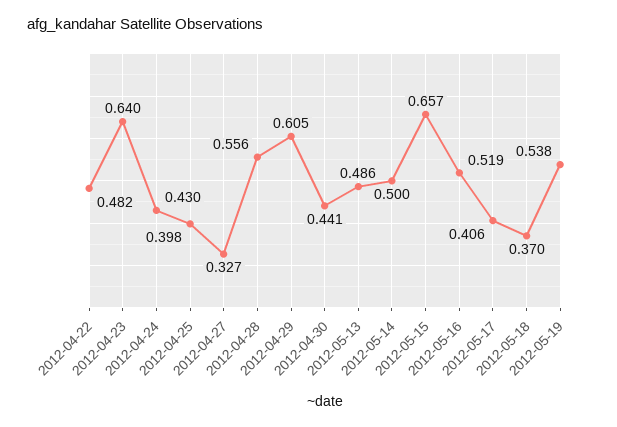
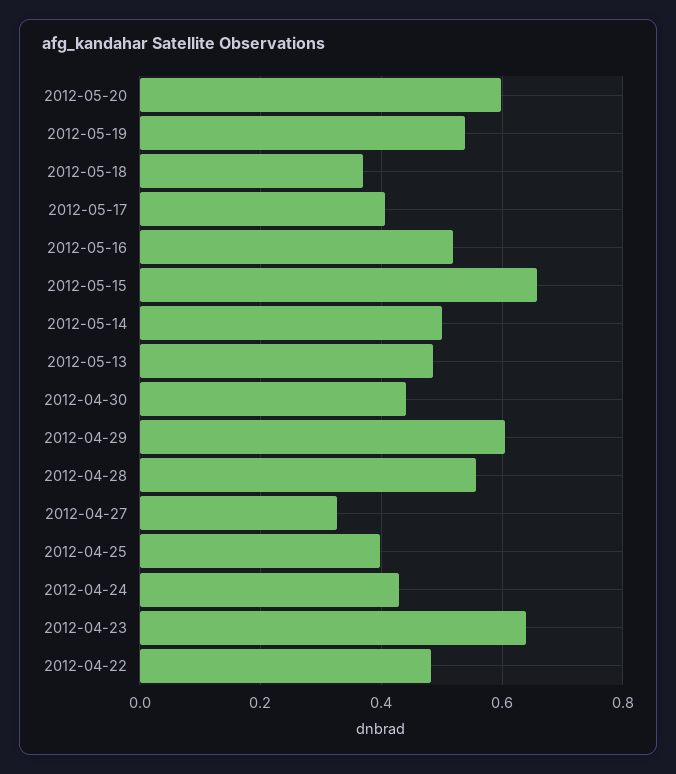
2012-05-20: none -> 0.6

